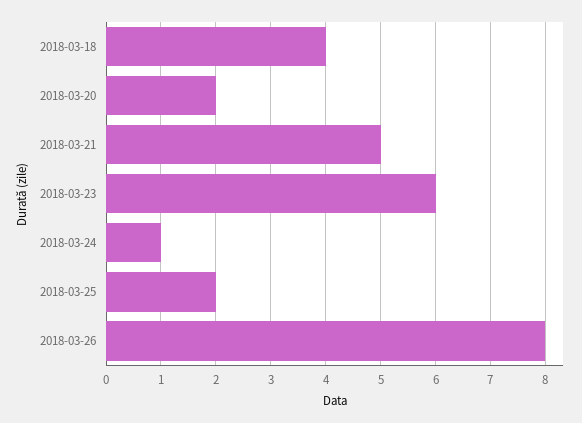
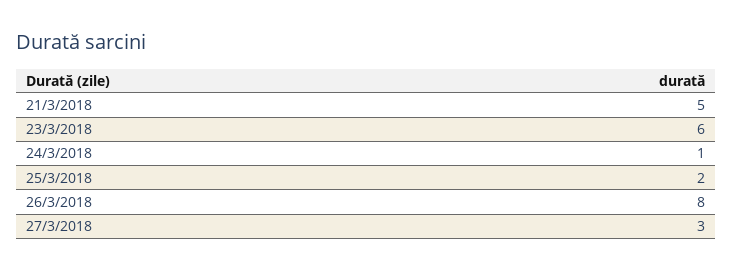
2018-03-18: 4 -> none
2018-03-20: 2 -> none
27/3/2018: none -> 3

